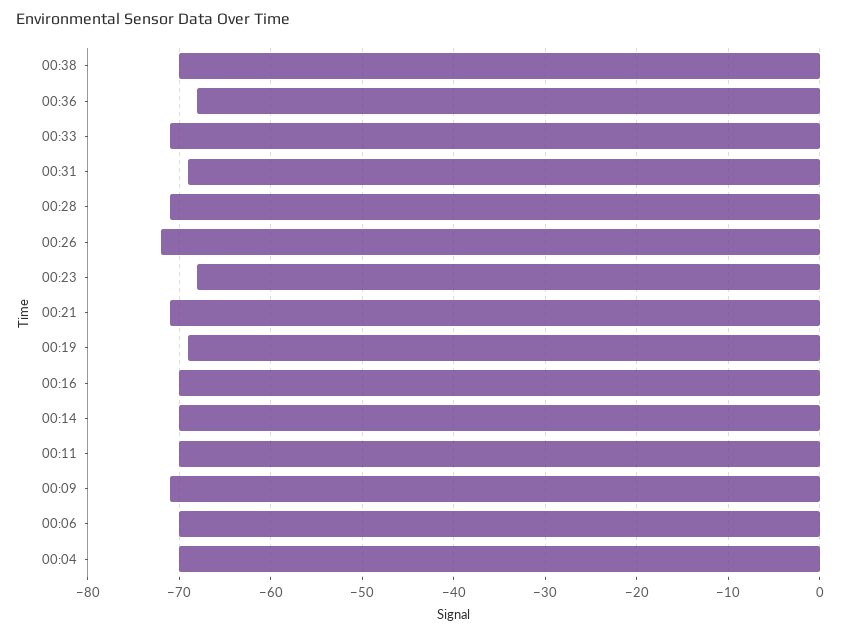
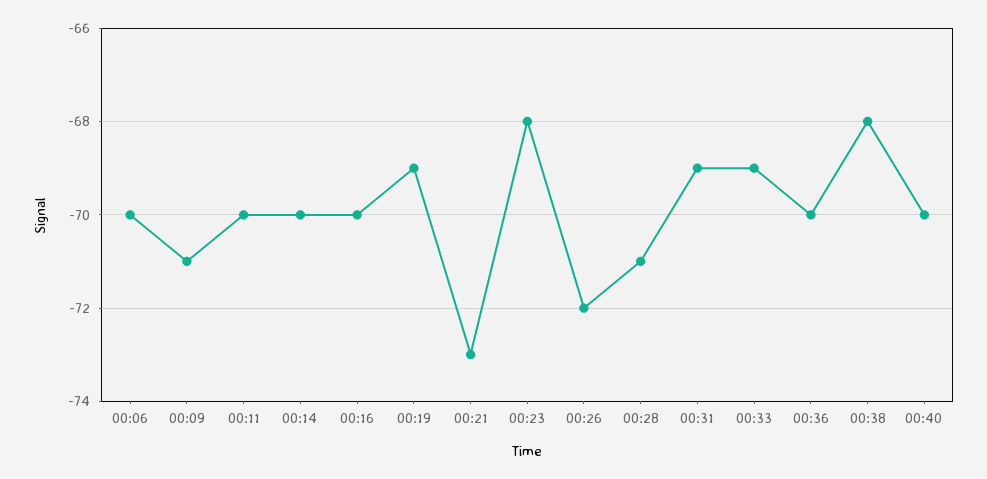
00:38: -70 -> -68
00:36: -68 -> -70
00:33: -71 -> -69
00:21: -71 -> -73
00:04: -70 -> none
00:40: none -> -70

